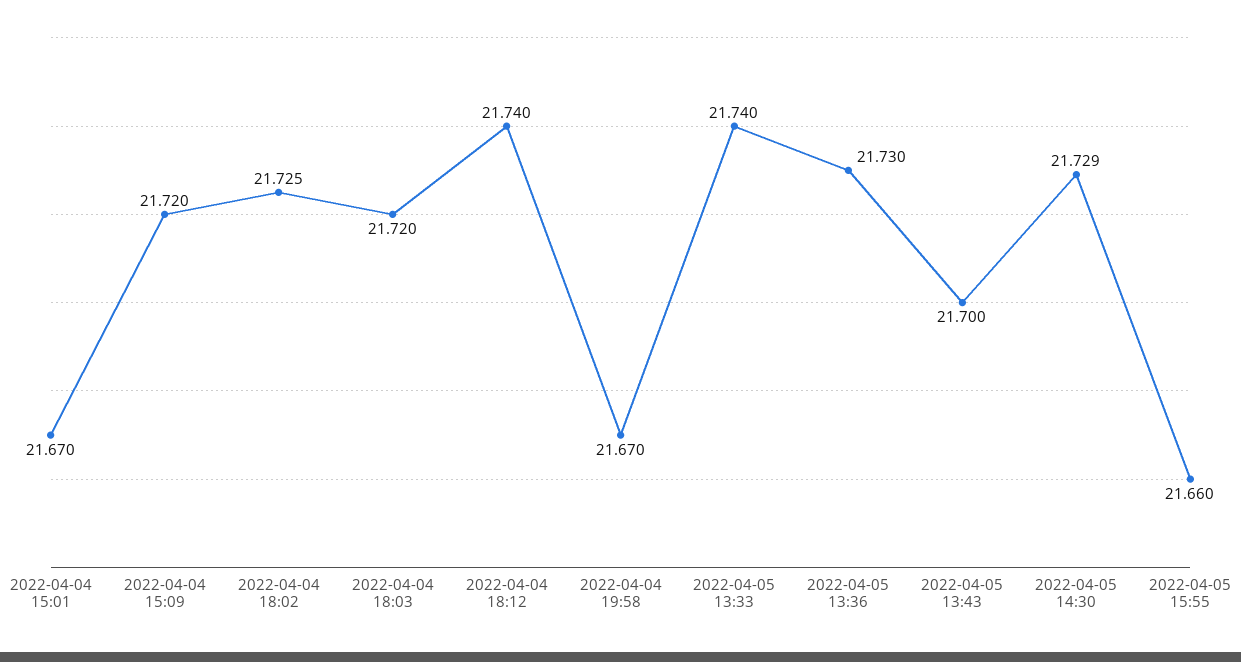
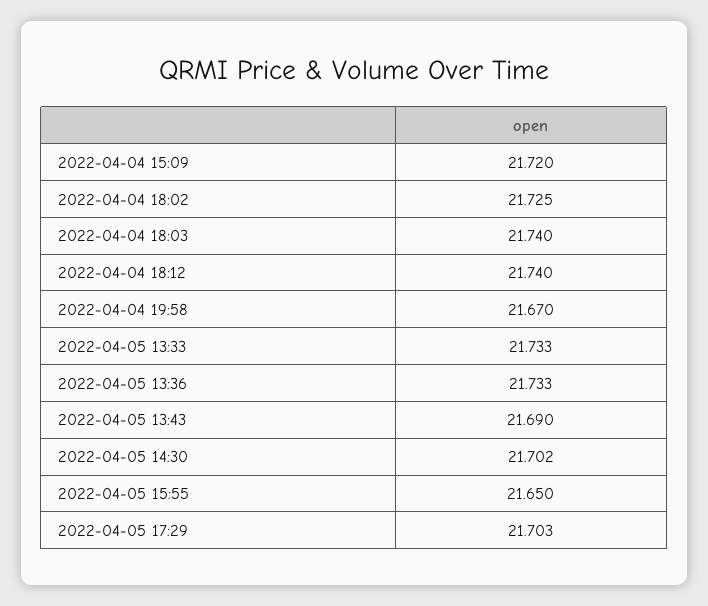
2022-04-04 15:01: 21.67 -> none
2022-04-04 18:03: 21.72 -> 21.74
2022-04-05 13:33: 21.74 -> 21.733
2022-04-05 13:36: 21.73 -> 21.733
2022-04-05 13:43: 21.7 -> 21.69
2022-04-05 14:30: 21.729 -> 21.702
2022-04-05 15:55: 21.66 -> 21.65
2022-04-05 17:29: none -> 21.703

